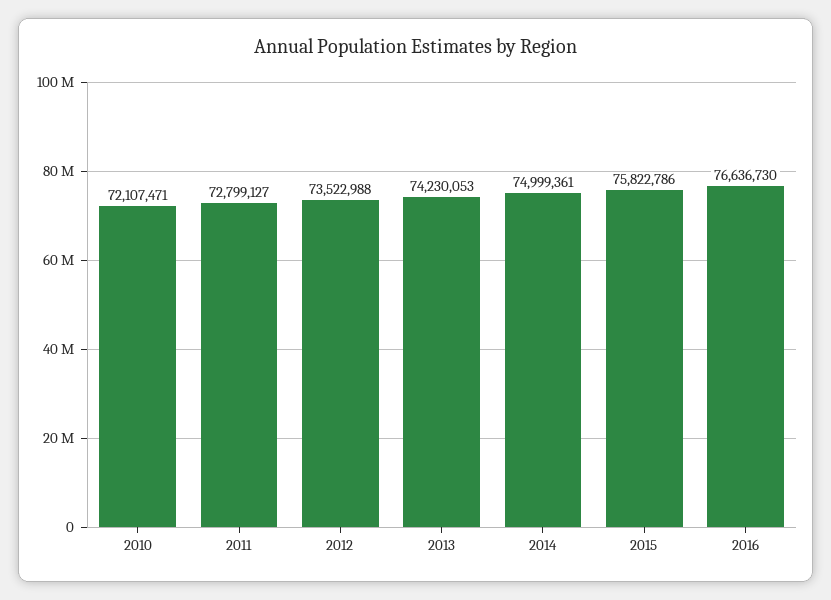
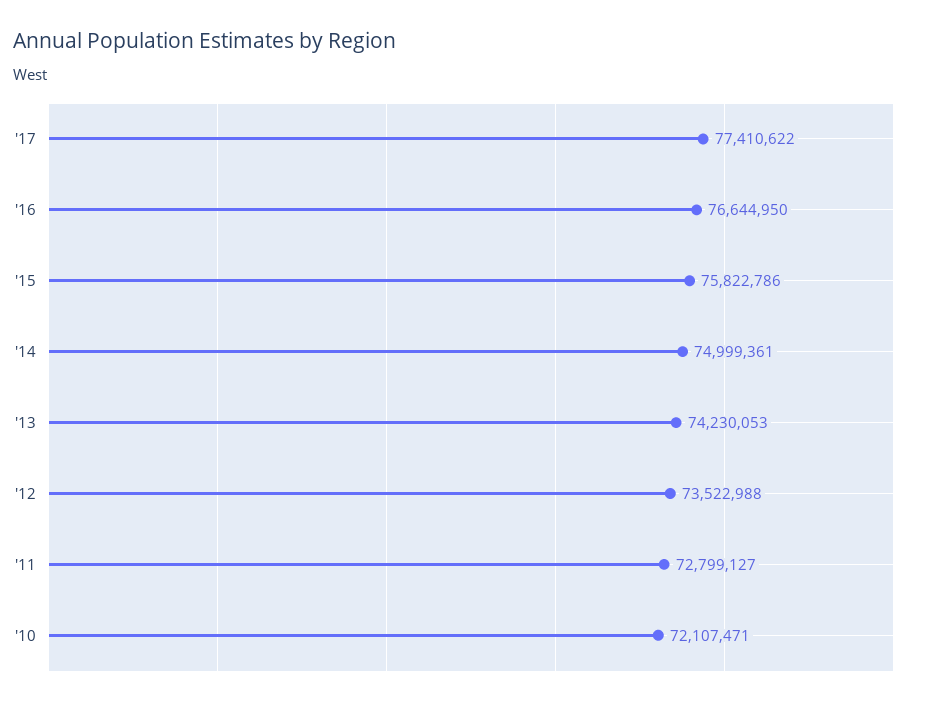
2016: 76636730 -> 76644950
'17: none -> 77410622

